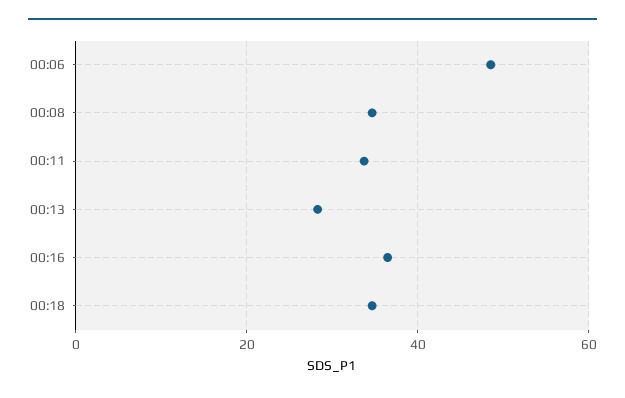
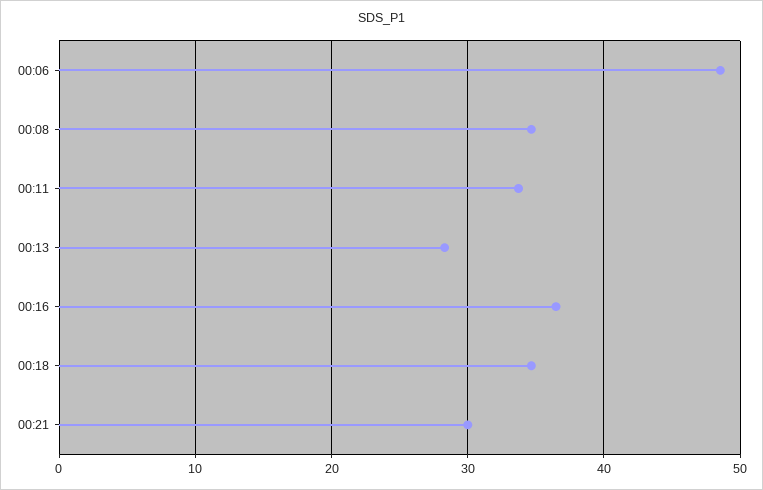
00:21: none -> 30

